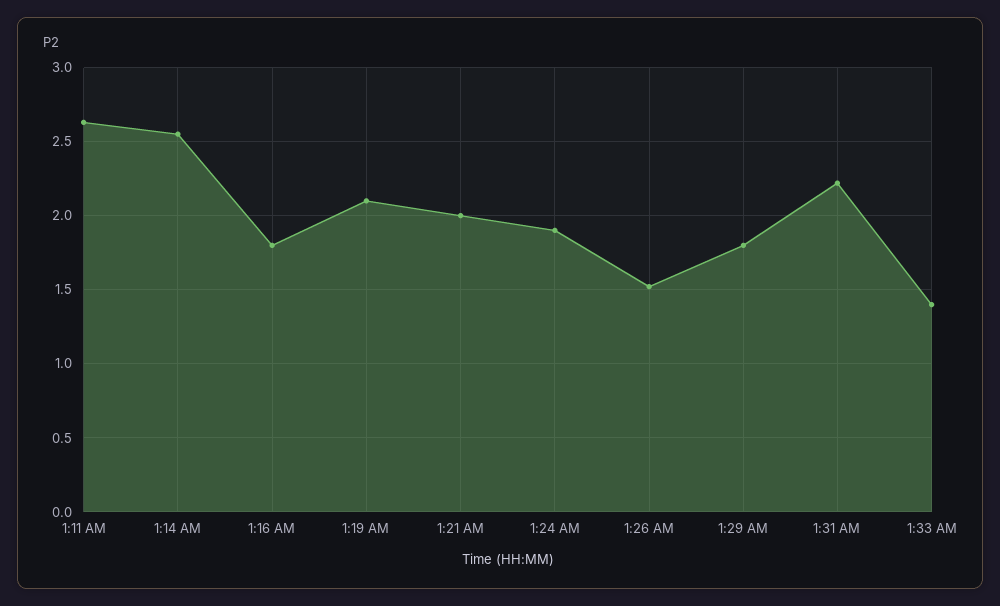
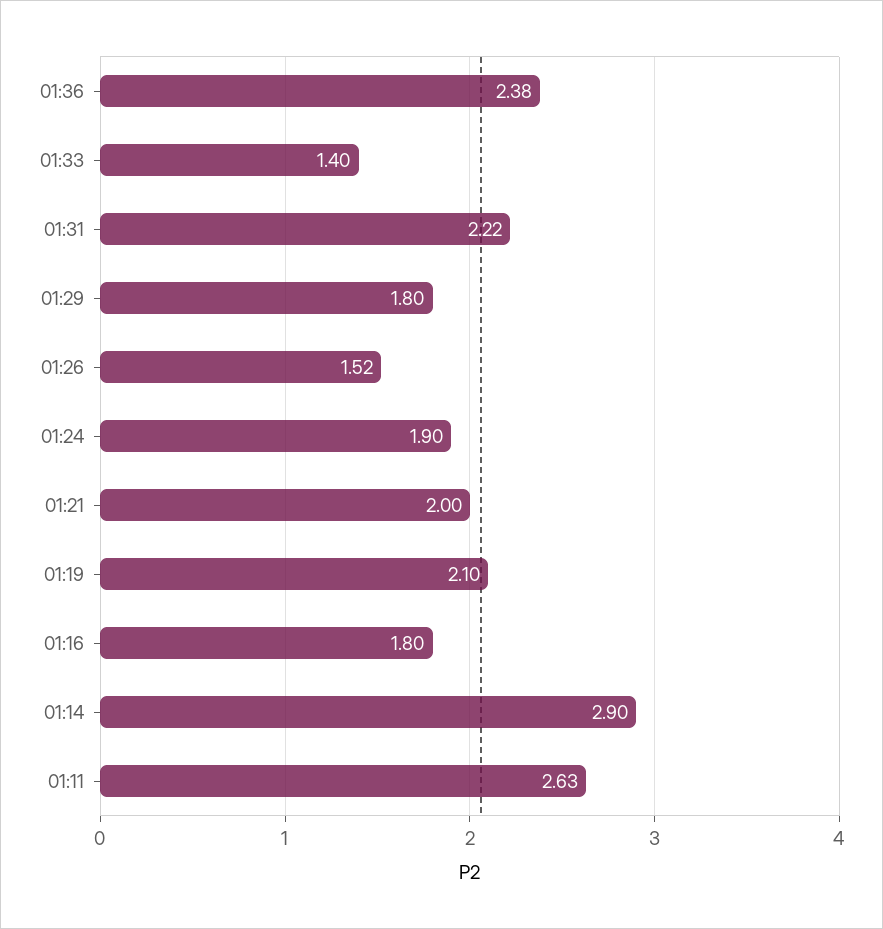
1:14 AM: 2.55 -> 2.9
01:36: none -> 2.38

